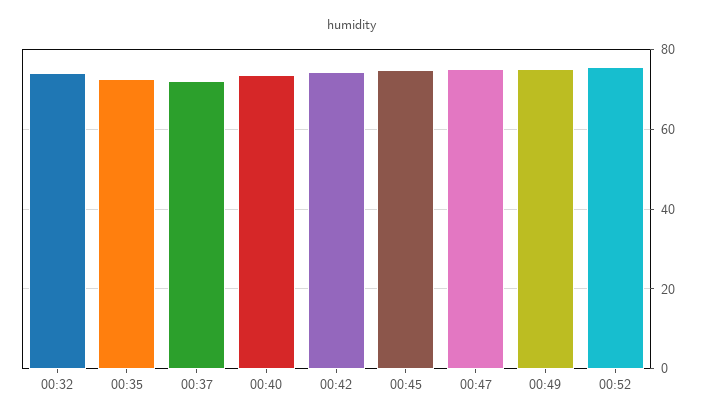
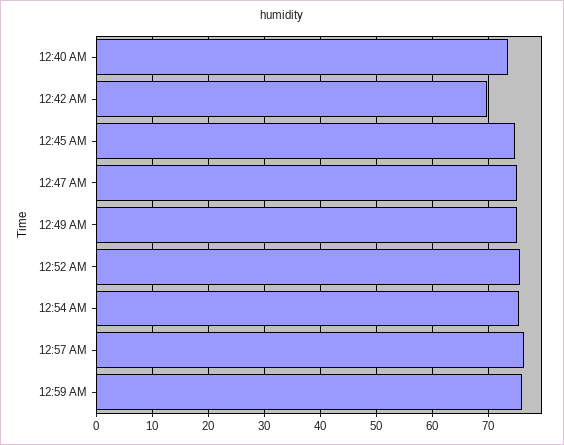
00:32: 74 -> none
00:35: 72 -> none
00:37: 72 -> none
00:42: 74 -> 70
12:54 AM: none -> 76
12:57 AM: none -> 76
12:59 AM: none -> 76

